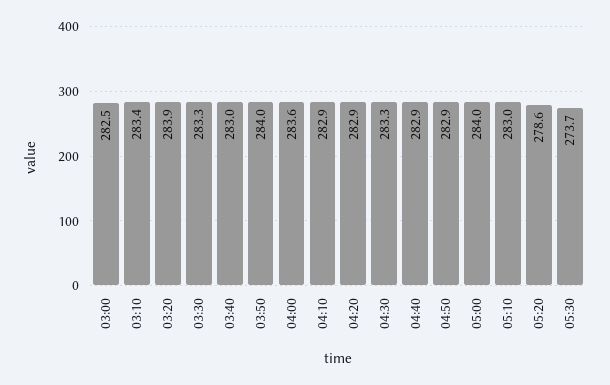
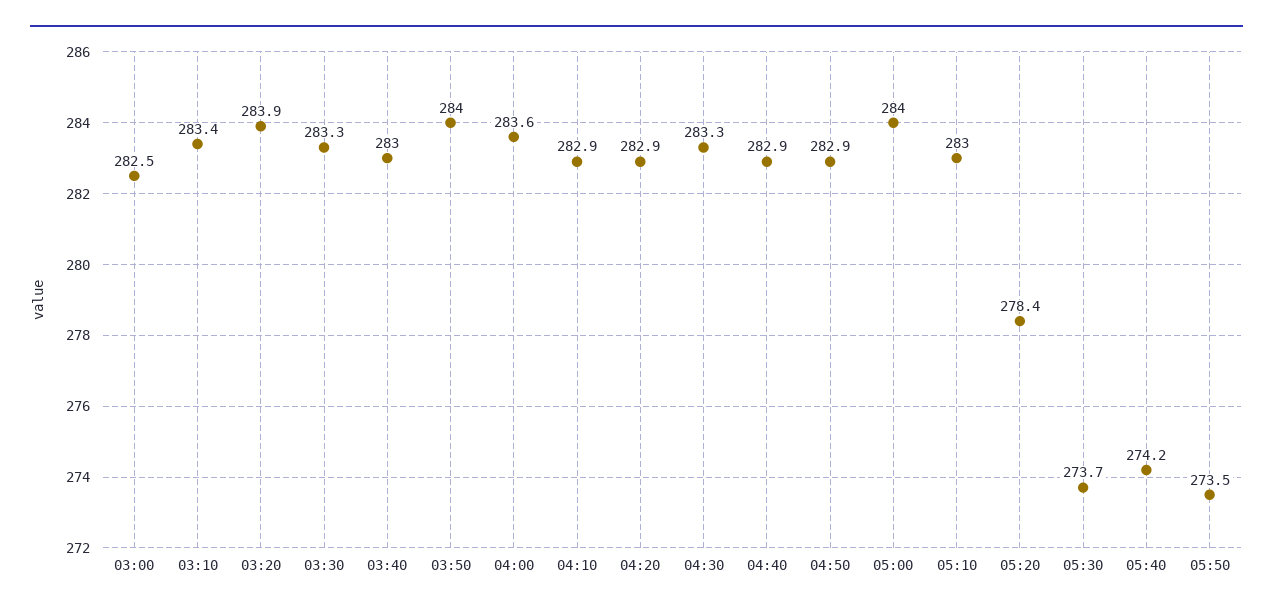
05:20: 278.6 -> 278.4
05:40: none -> 274.2
05:50: none -> 273.5

